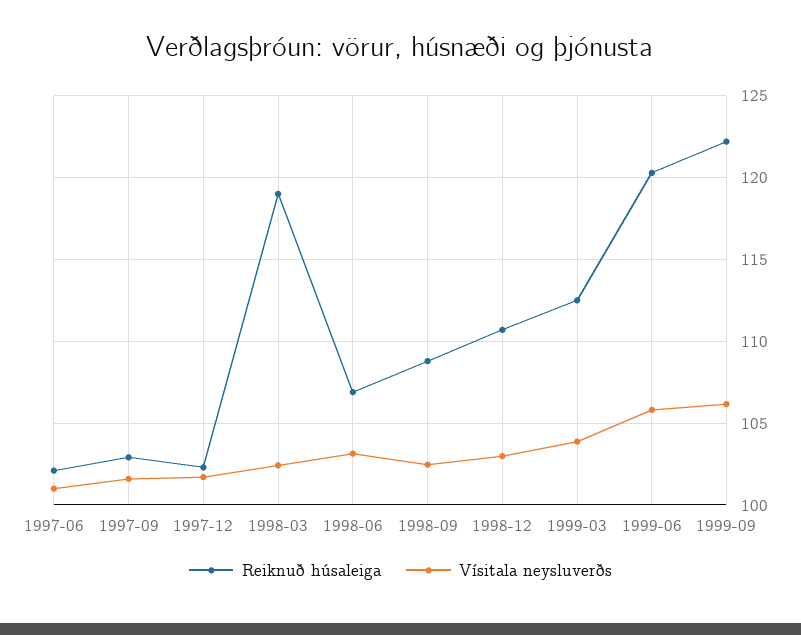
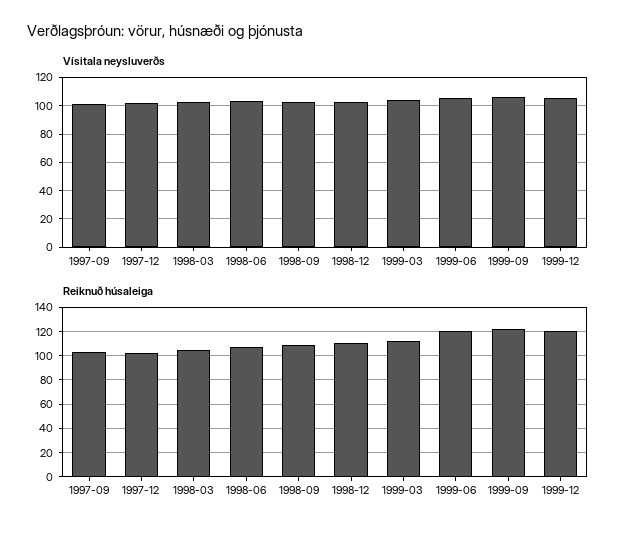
Reiknuð húsaleiga, 1997-06: 102 -> none
Vísitala neysluverðs, 1997-06: 101 -> none
Reiknuð húsaleiga, 1998-03: 119 -> 105
Vísitala neysluverðs, 1999-12: none -> 105
Reiknuð húsaleiga, 1999-12: none -> 120

